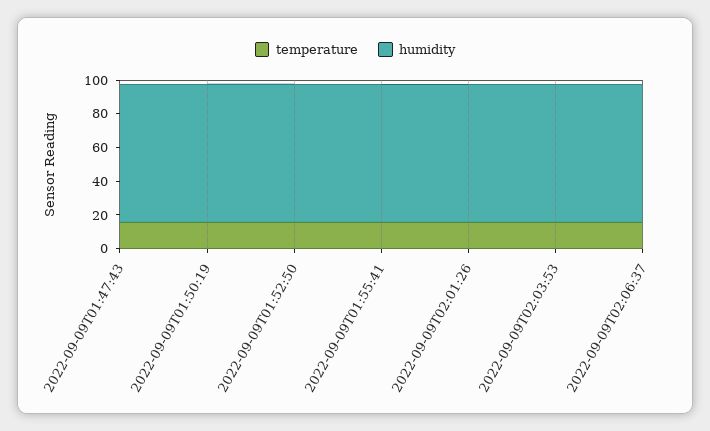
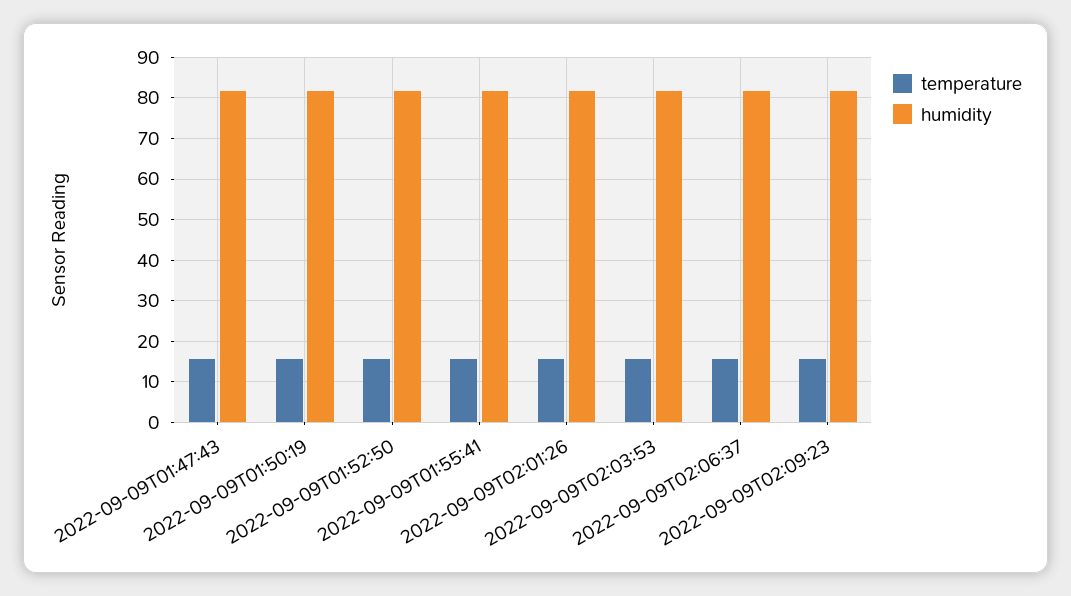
temperature, 2022-09-09T02:09:23: none -> 16
humidity, 2022-09-09T02:09:23: none -> 82

